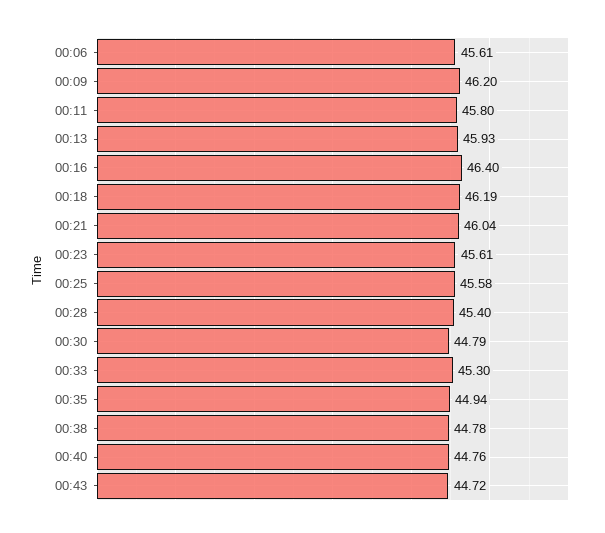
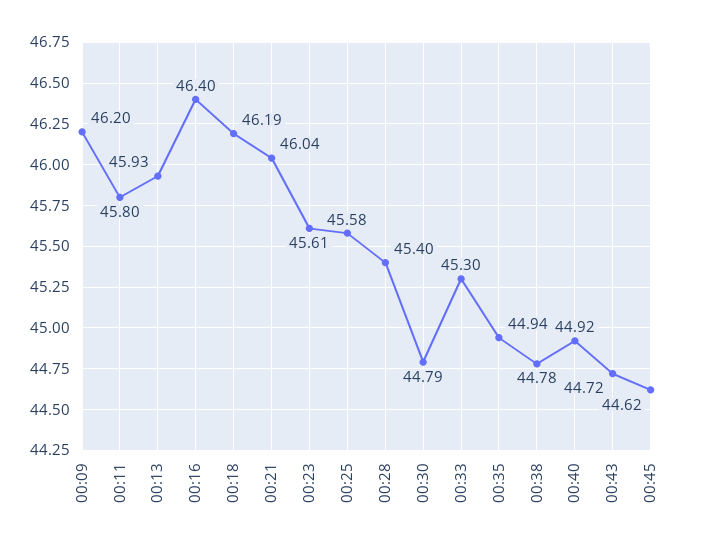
00:06: 45.61 -> none
00:40: 44.76 -> 44.92
00:45: none -> 44.62

